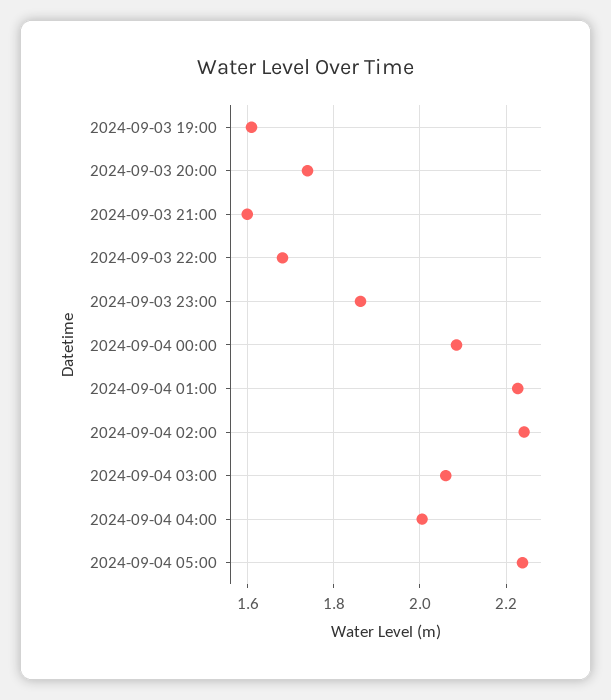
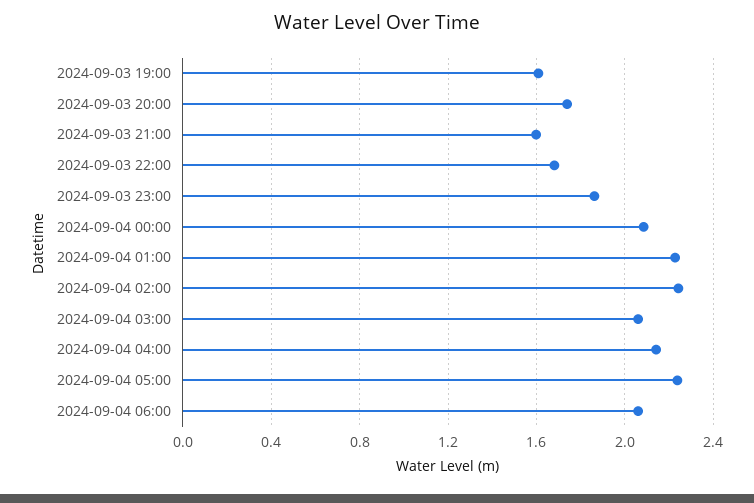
2024-09-04 04:00: 2 -> 2.15
2024-09-04 06:00: none -> 2.05

